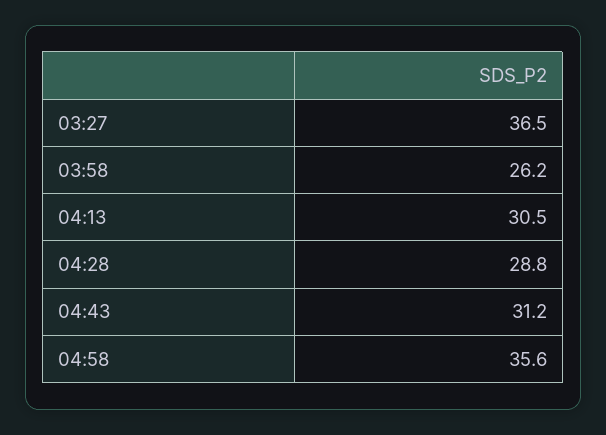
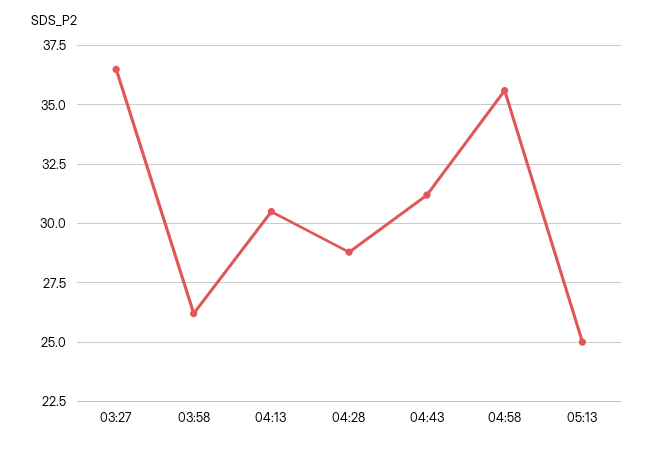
05:13: none -> 25

